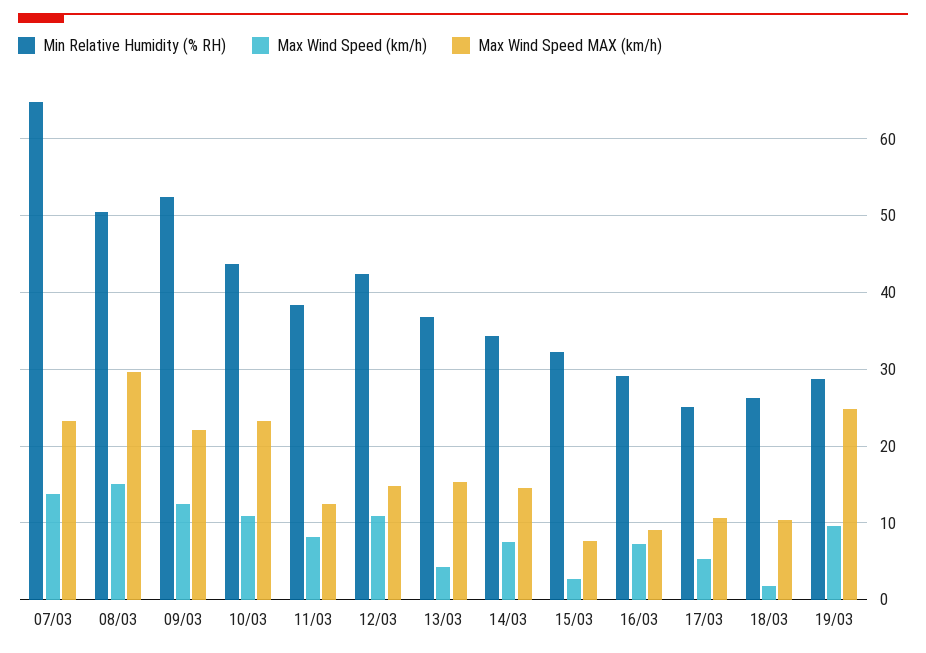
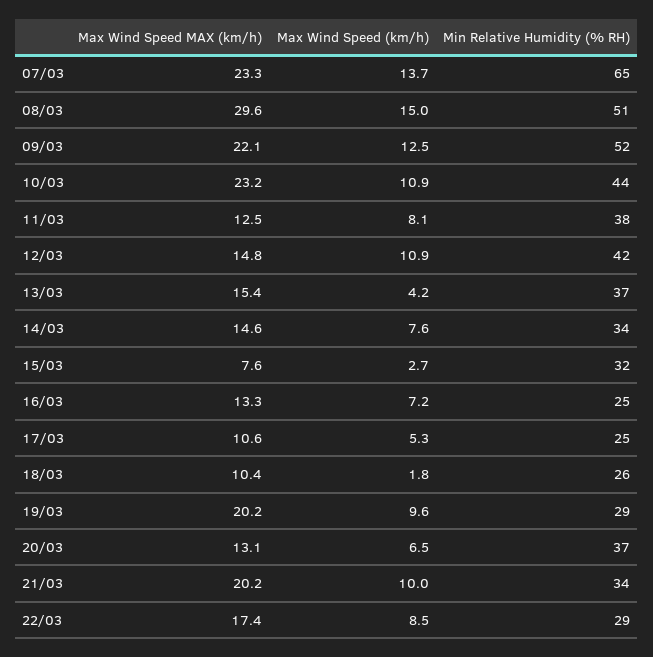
Min Relative Humidity (% RH), 16/03: 29 -> 25
Max Wind Speed MAX (km/h), 16/03: 9 -> 13.3
Max Wind Speed MAX (km/h), 19/03: 25 -> 20.2
Max Wind Speed MAX (km/h), 20/03: none -> 13.1
Max Wind Speed (km/h), 20/03: none -> 6.5
Min Relative Humidity (% RH), 20/03: none -> 37
Max Wind Speed MAX (km/h), 21/03: none -> 20.2
Max Wind Speed (km/h), 21/03: none -> 10
Min Relative Humidity (% RH), 21/03: none -> 34
Max Wind Speed MAX (km/h), 22/03: none -> 17.4
Max Wind Speed (km/h), 22/03: none -> 8.5
Min Relative Humidity (% RH), 22/03: none -> 29

